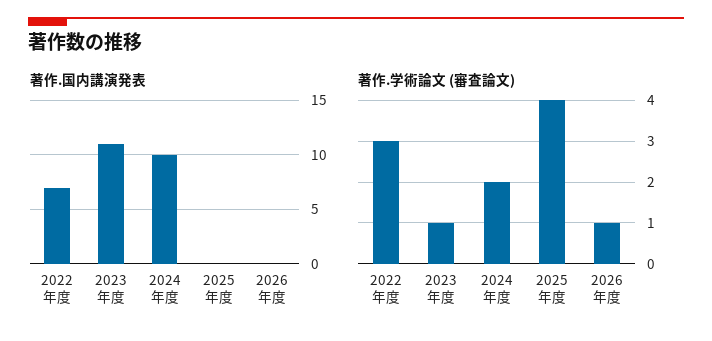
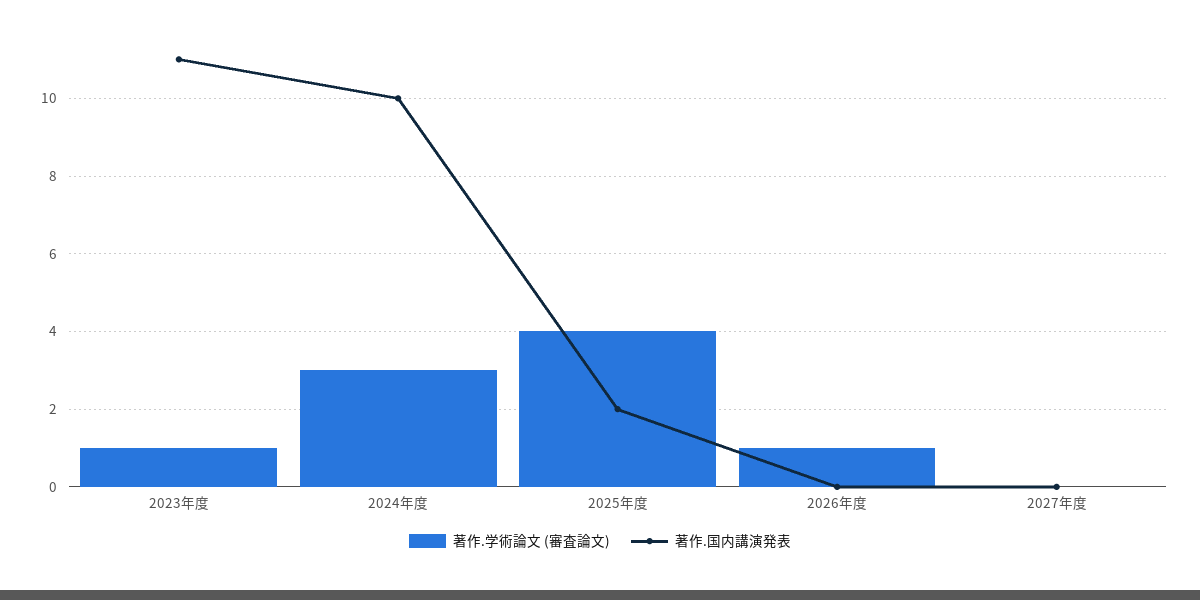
著作.国内講演発表, 2022年度: 7 -> none
著作.国内講演発表, 2025年度: 0 -> 2
著作.学術論文 (審査論文), 2022年度: 3 -> none
著作.学術論文 (審査論文), 2024年度: 2 -> 3
著作.学術論文 (審査論文), 2027年度: none -> 0
著作.国内講演発表, 2027年度: none -> 0

